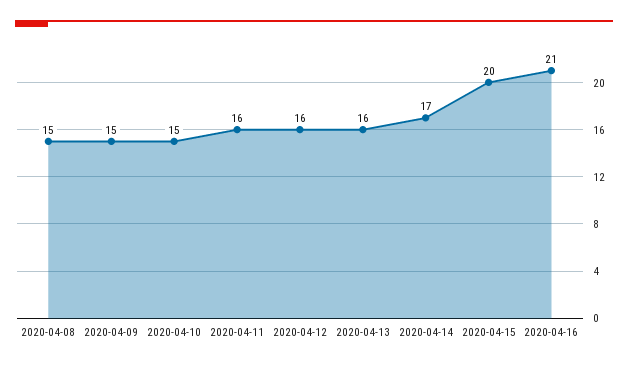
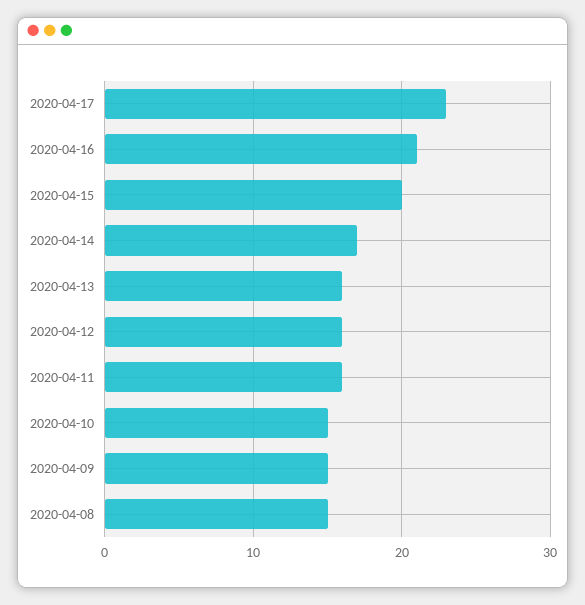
2020-04-17: none -> 23

